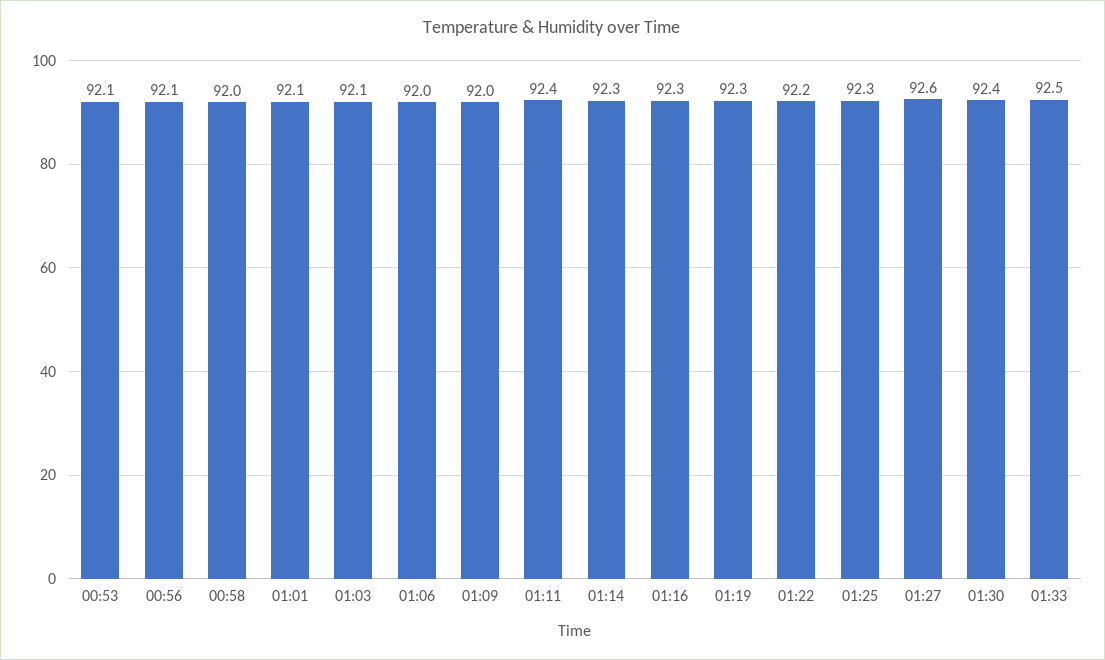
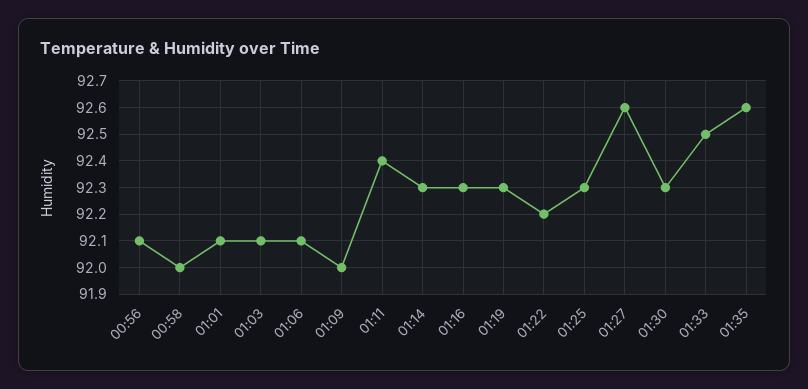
00:53: 92.1 -> none
01:06: 92 -> 92.1
01:30: 92.4 -> 92.3
01:35: none -> 92.6

